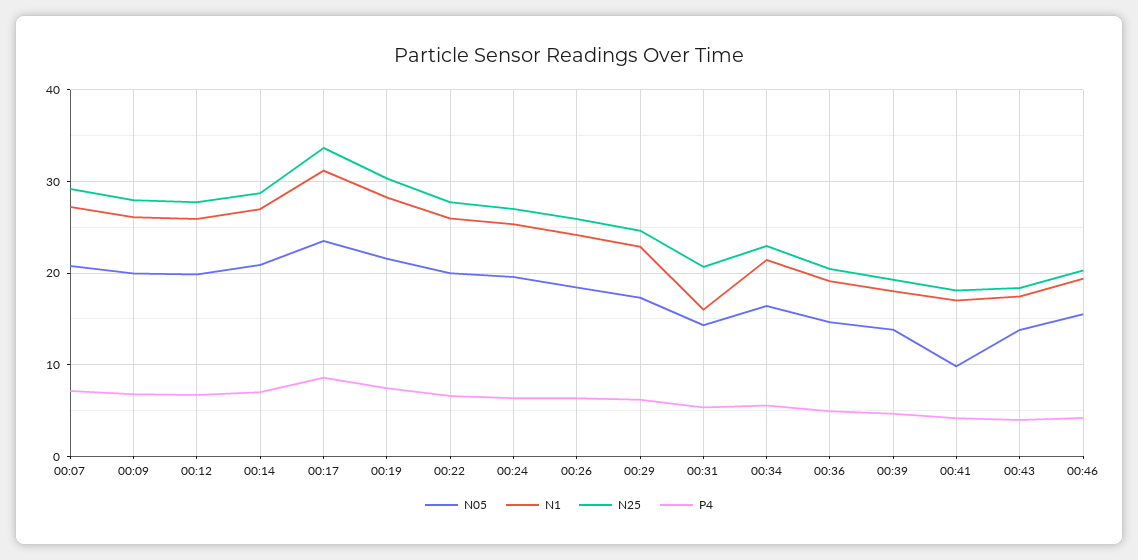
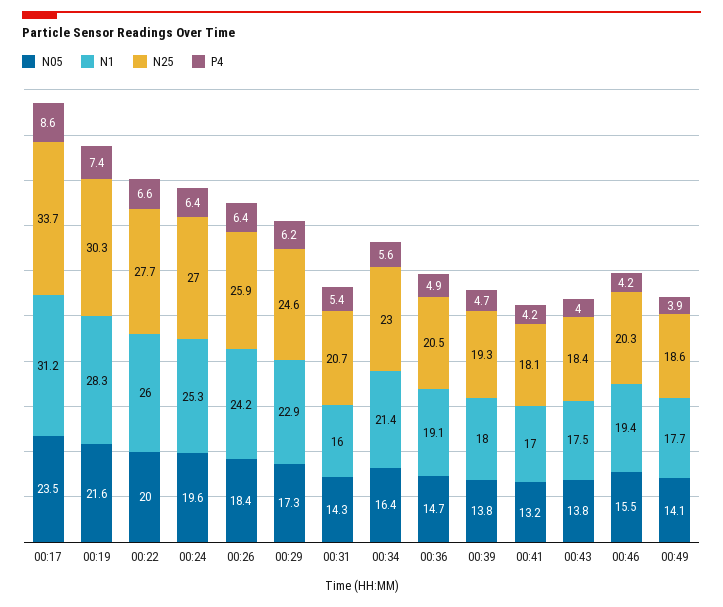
N05, 00:07: 21 -> none
N1, 00:07: 27 -> none
N25, 00:07: 29 -> none
P4, 00:07: 7 -> none
N05, 00:09: 20 -> none
N1, 00:09: 26 -> none
N25, 00:09: 28 -> none
P4, 00:09: 7 -> none
N05, 00:12: 20 -> none
N1, 00:12: 26 -> none
N25, 00:12: 28 -> none
P4, 00:12: 7 -> none
N05, 00:14: 21 -> none
N1, 00:14: 27 -> none
N25, 00:14: 29 -> none
P4, 00:14: 7 -> none
N05, 00:41: 10 -> 13.2
N05, 00:49: none -> 14.1
N1, 00:49: none -> 17.7
N25, 00:49: none -> 18.6
P4, 00:49: none -> 3.9

